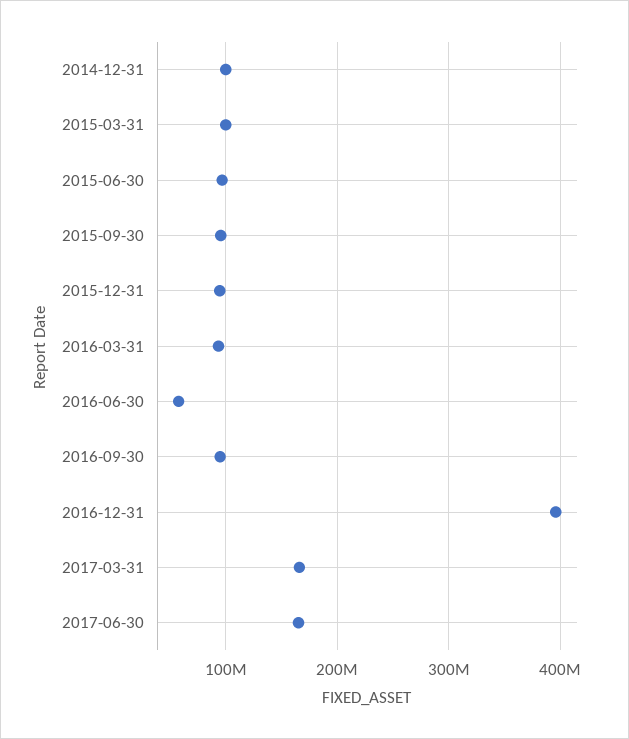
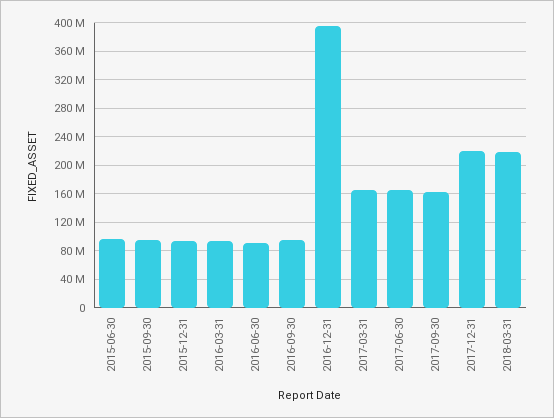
2014-12-31: 100000000 -> none
2015-03-31: 100000000 -> none
2016-06-30: 60000000 -> 90000000
2017-09-30: none -> 160000000
2017-12-31: none -> 220000000
2018-03-31: none -> 220000000

